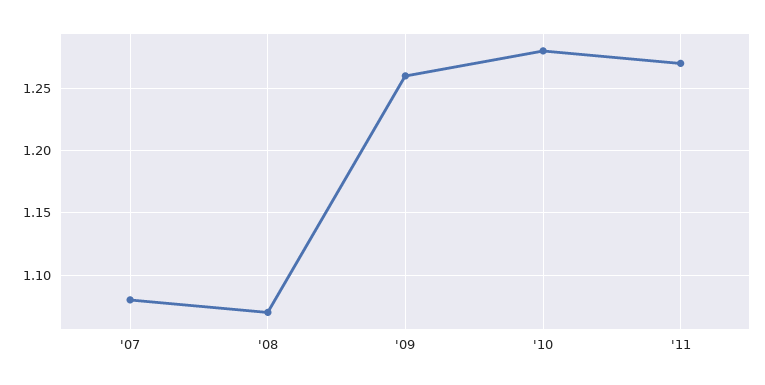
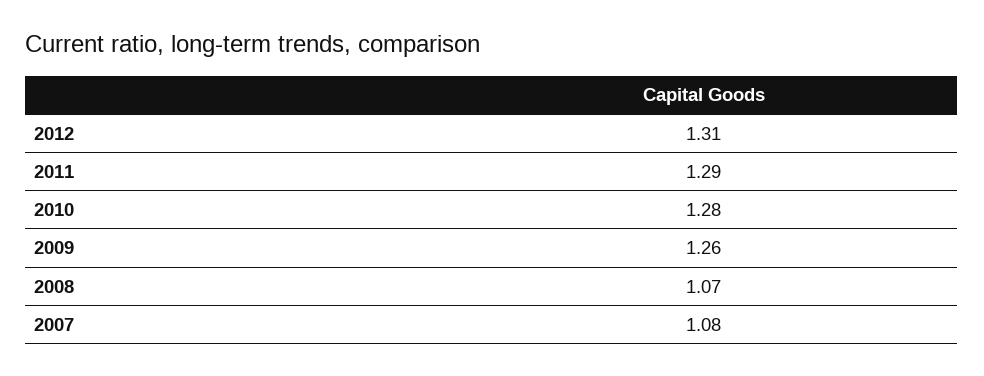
'11: 1.27 -> 1.29
2012: none -> 1.31

